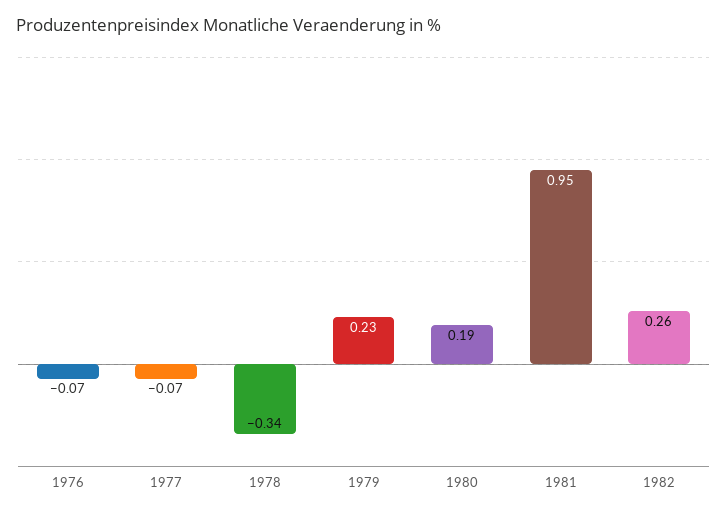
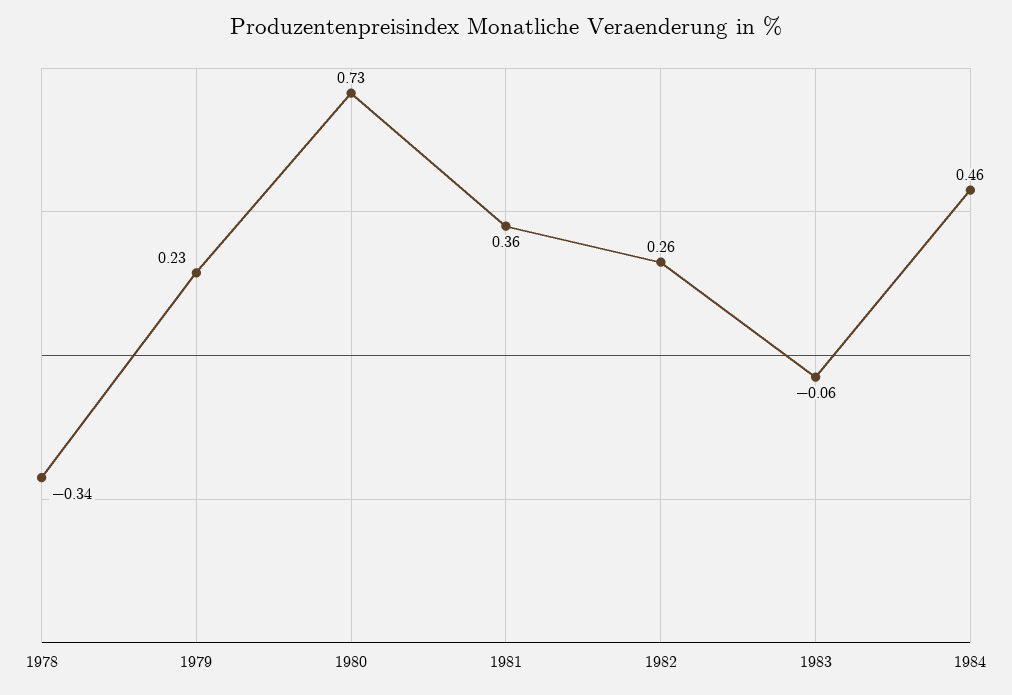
1976: -0.07 -> none
1977: -0.07 -> none
1980: 0.19 -> 0.73
1981: 0.95 -> 0.36
1983: none -> -0.06
1984: none -> 0.46

